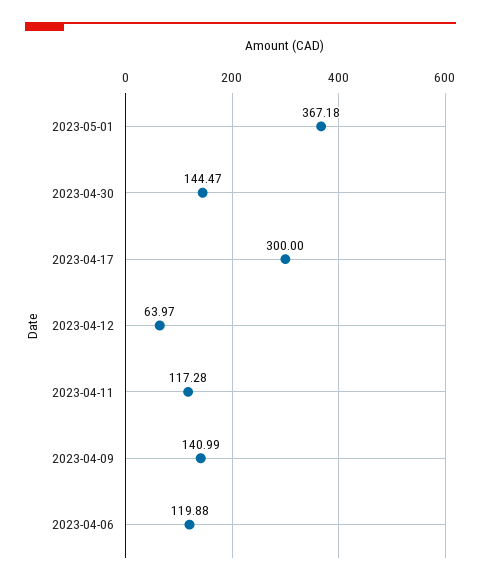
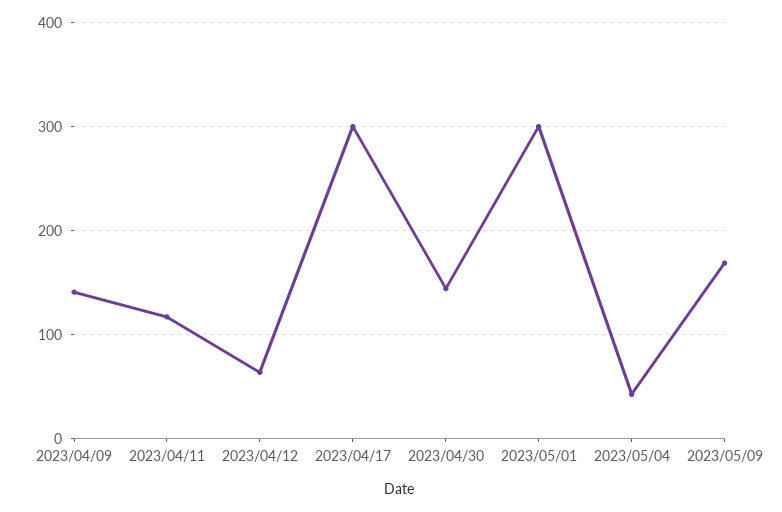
2023-05-01: 367.18 -> 300
2023-04-06: 119.88 -> none
2023/05/04: none -> 40
2023/05/09: none -> 170

